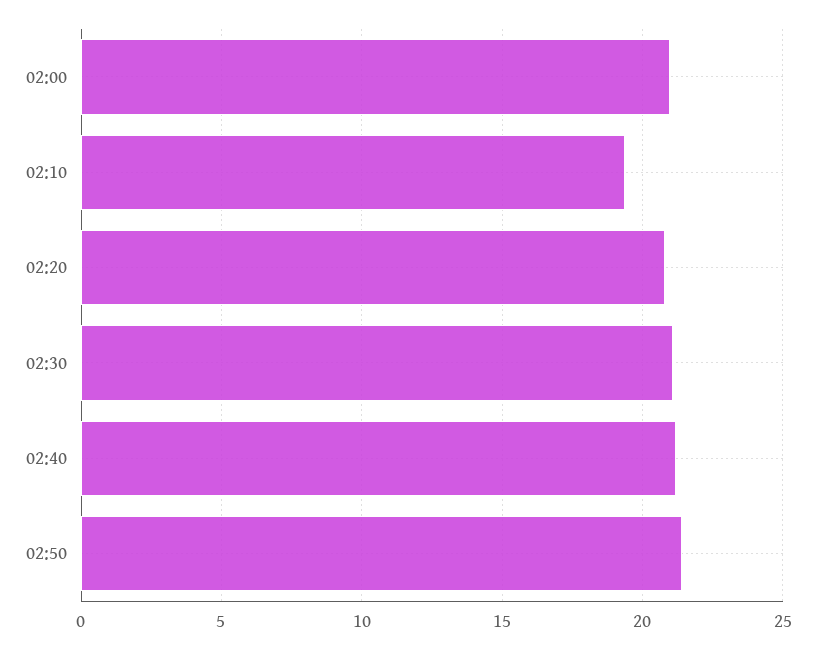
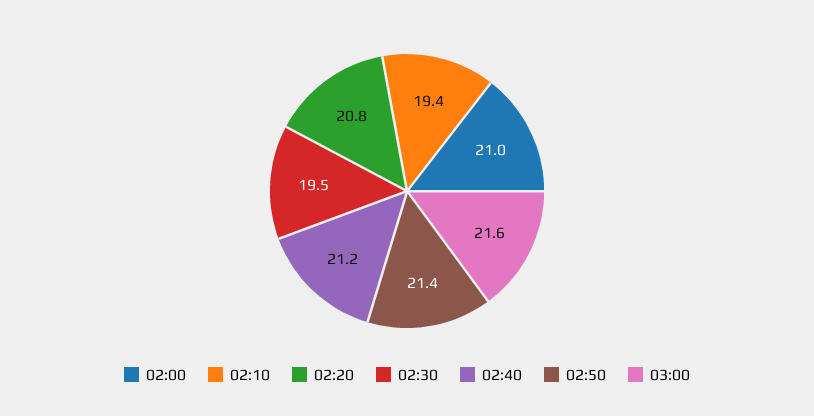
02:30: 21 -> 19.5
03:00: none -> 21.6

